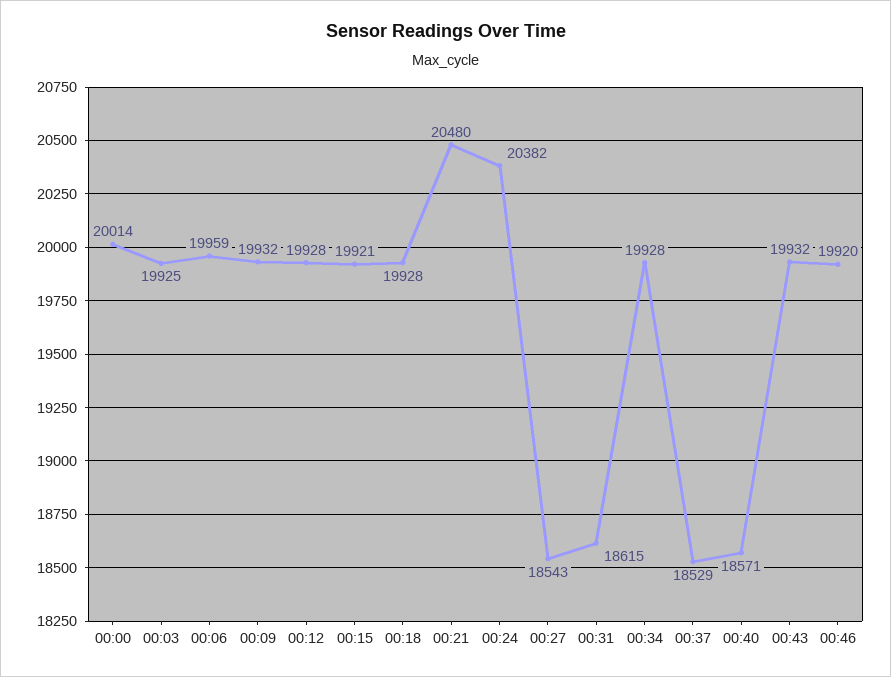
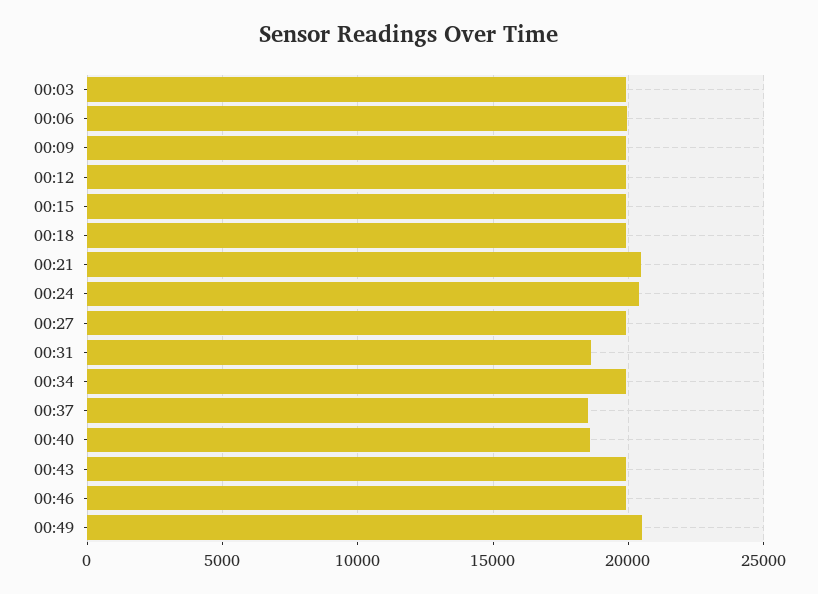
00:00: 20014 -> none
00:27: 18543 -> 20000
00:49: none -> 20500

